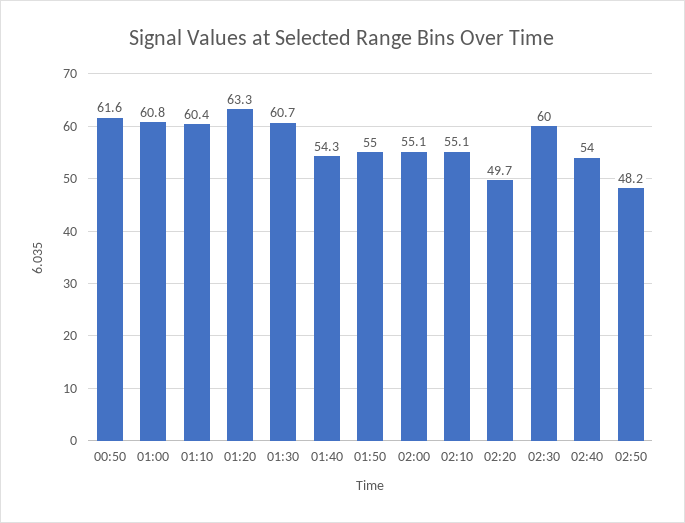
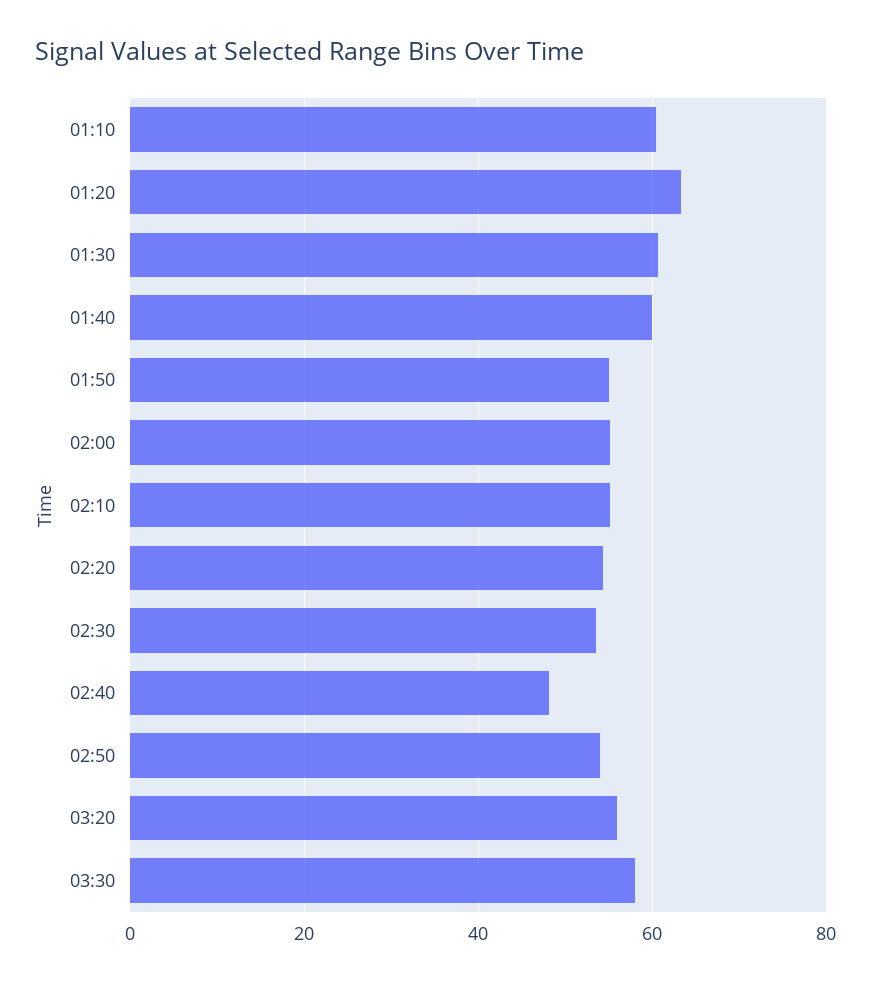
00:50: 61.6 -> none
01:00: 60.8 -> none
01:40: 54.3 -> 60
02:20: 49.7 -> 54
02:30: 60 -> 54
02:40: 54 -> 48
02:50: 48.2 -> 54
03:20: none -> 56
03:30: none -> 58

